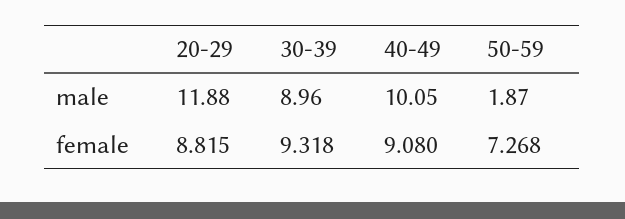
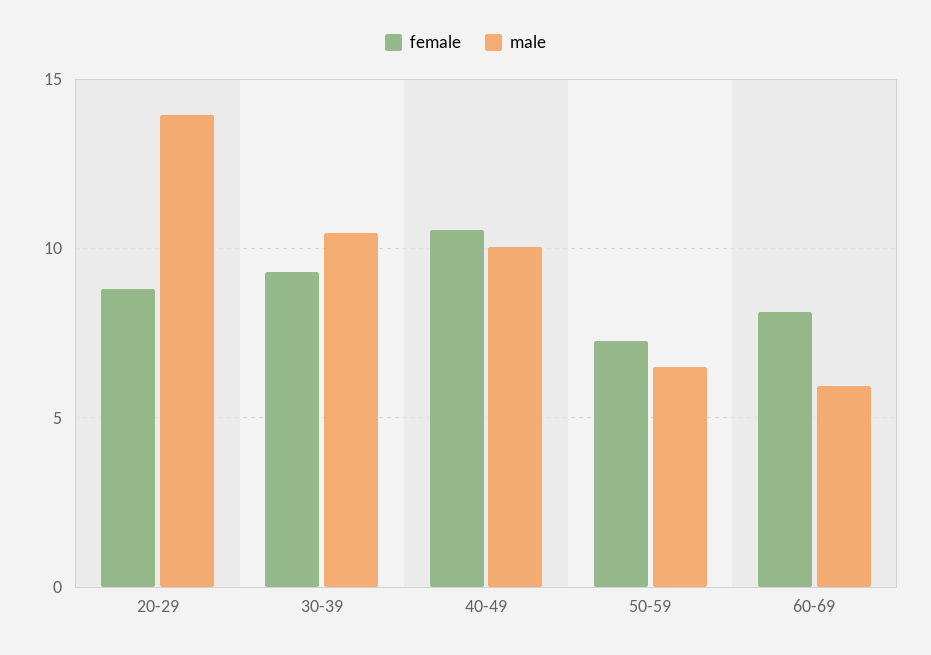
male, 20-29: 11.88 -> 14
male, 30-39: 8.96 -> 10.5
male, 50-59: 1.87 -> 6.5
female, 40-49: 9.08 -> 10.5
female, 60-69: none -> 8
male, 60-69: none -> 6

